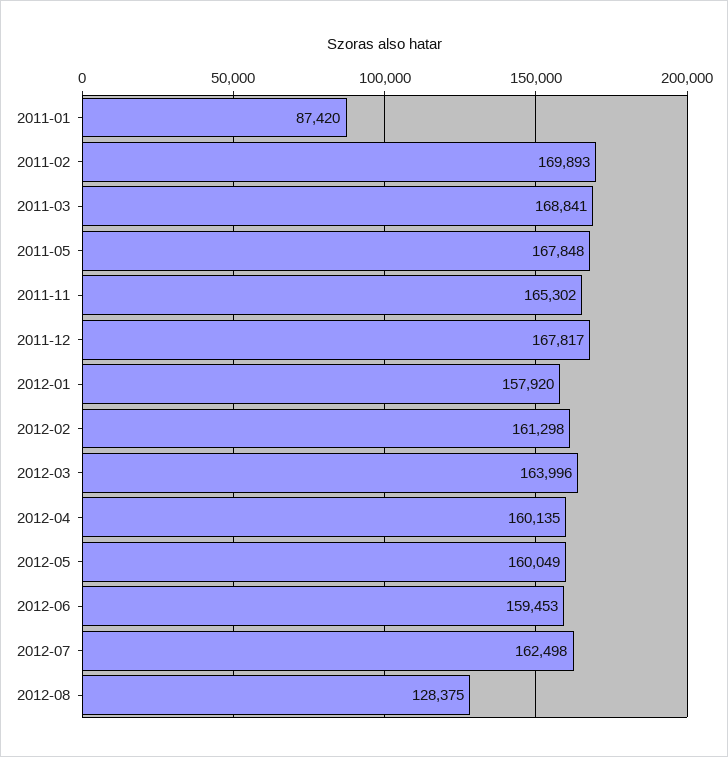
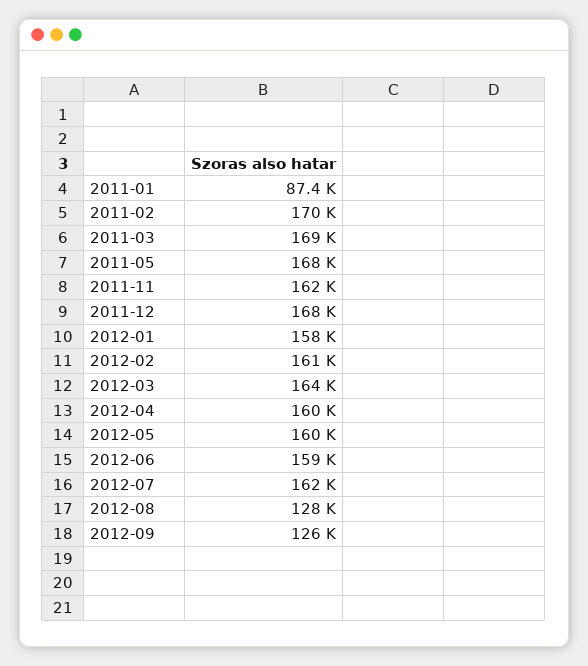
2011-11: 165302 -> 162000
2012-09: none -> 126000

